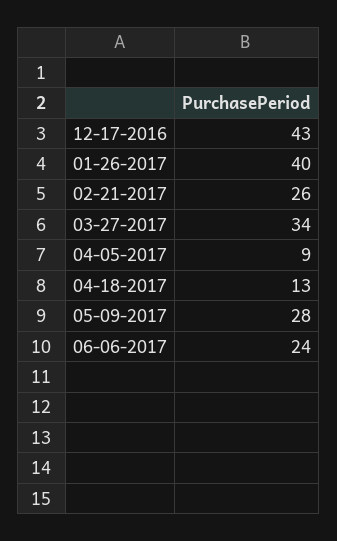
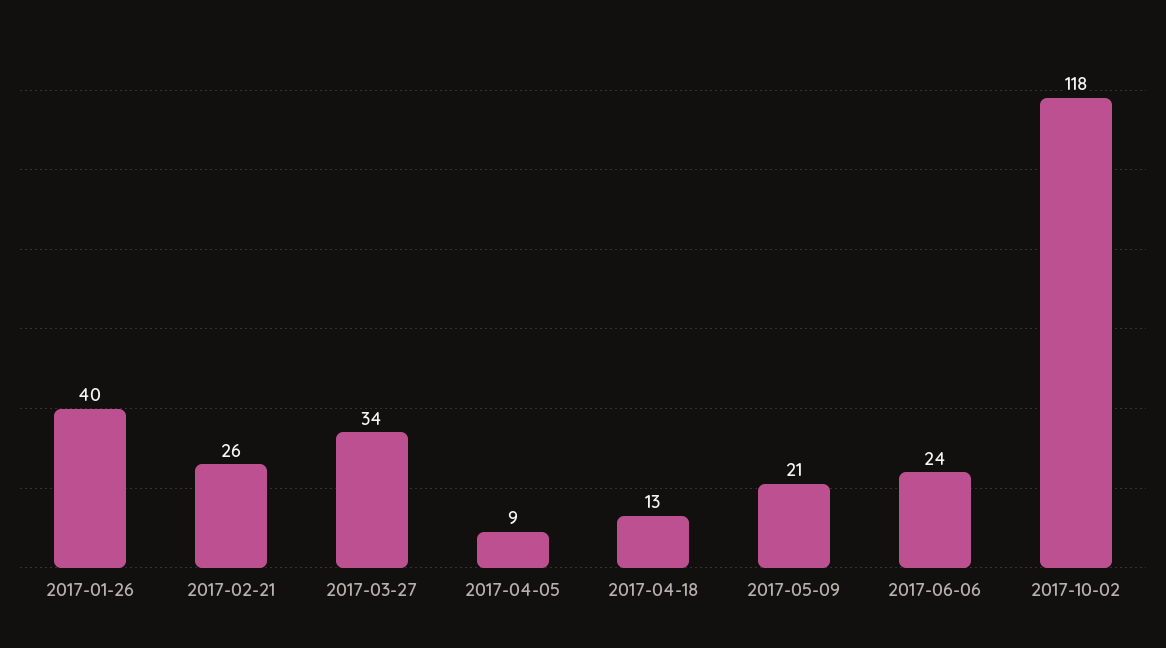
12-17-2016: 43 -> none
05-09-2017: 28 -> 21
2017-10-02: none -> 118

